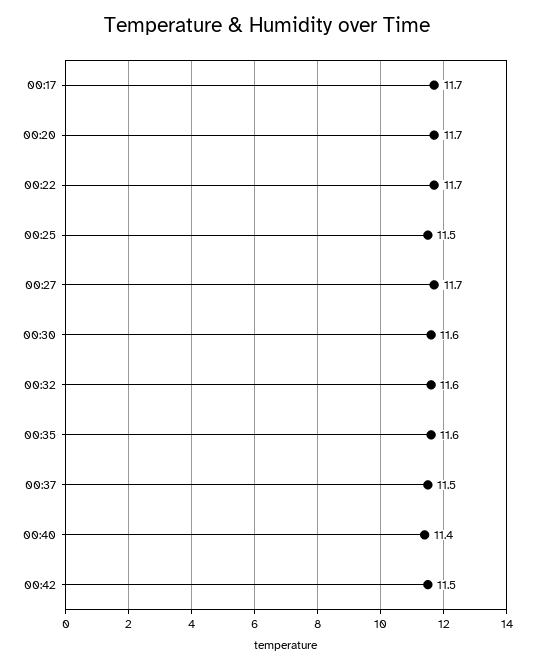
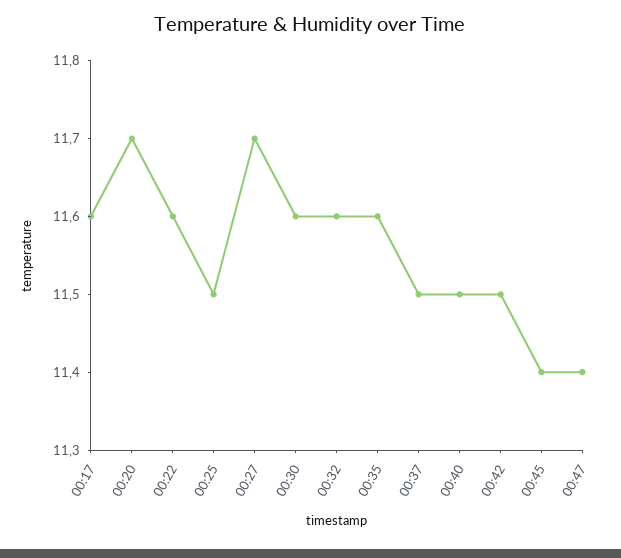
00:17: 11.7 -> 11.6
00:22: 11.7 -> 11.6
00:40: 11.4 -> 11.5
00:45: none -> 11.4
00:47: none -> 11.4

